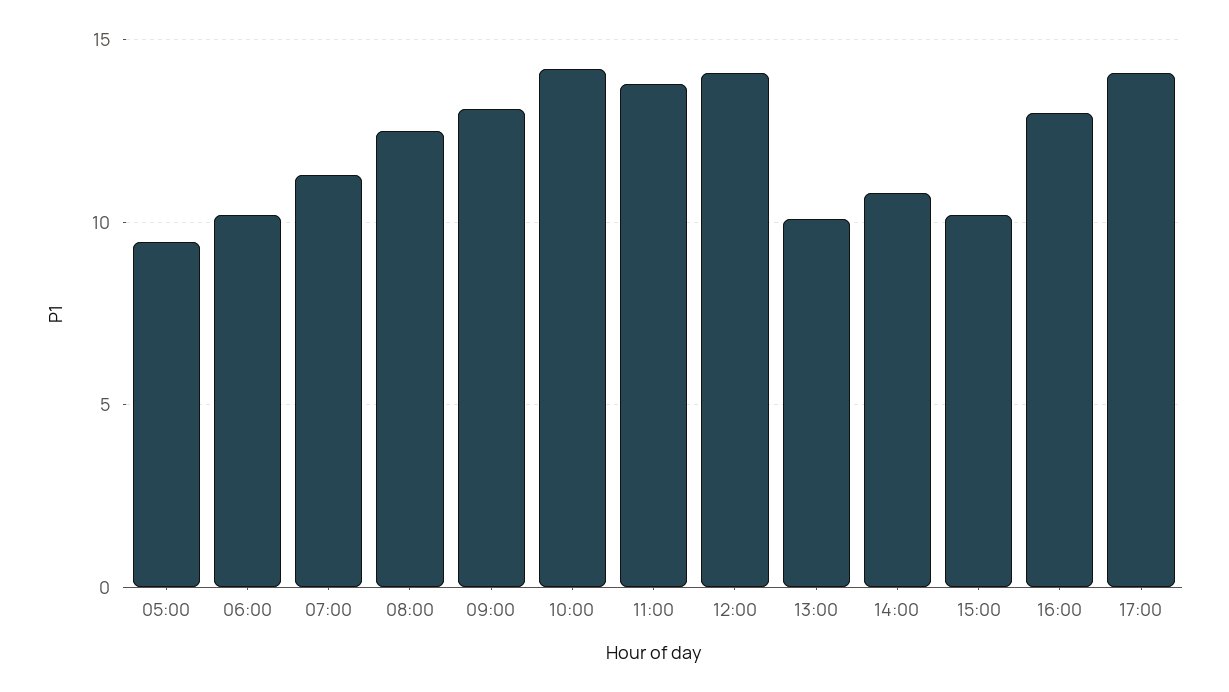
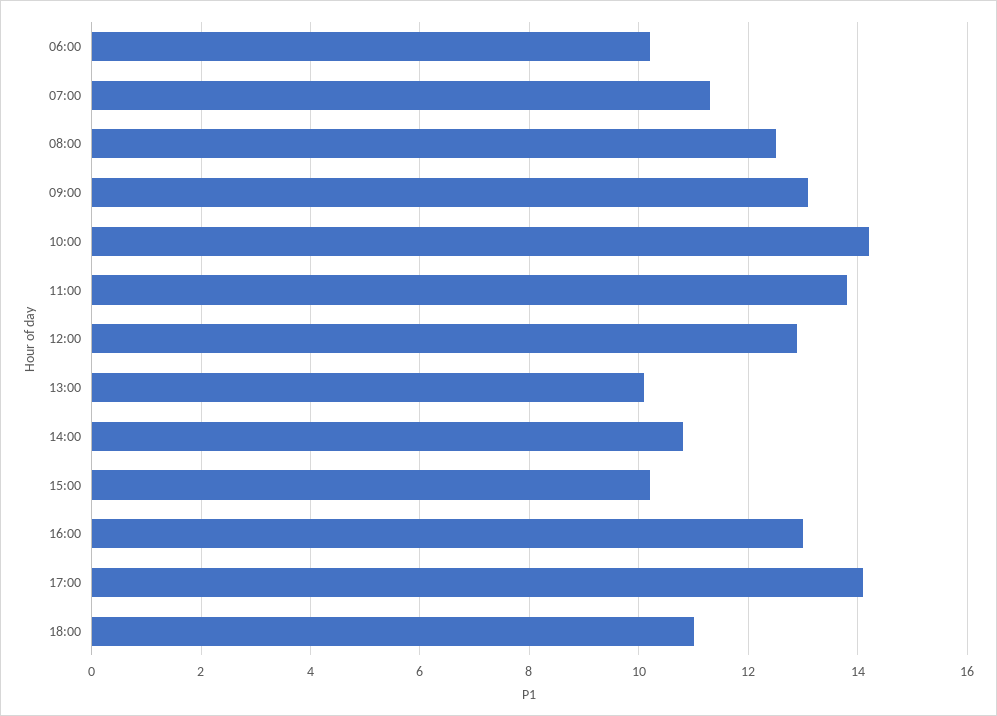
05:00: 9.5 -> none
12:00: 14 -> 13
18:00: none -> 11

